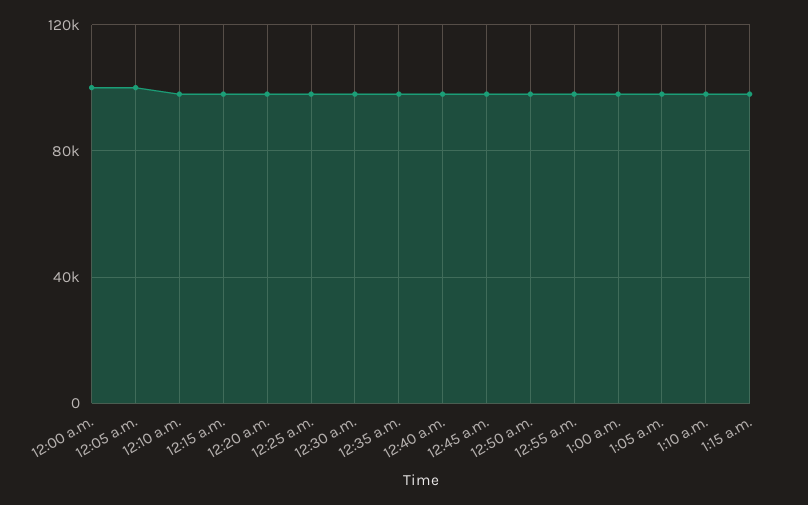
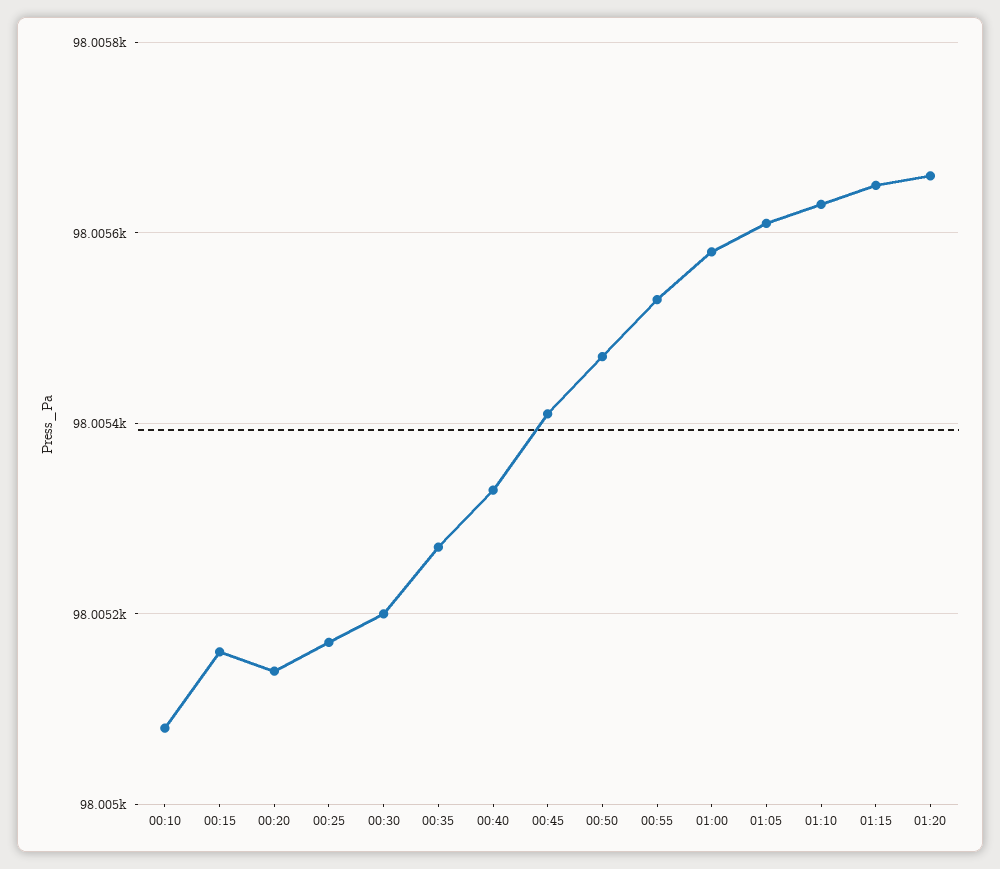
12:00 a.m.: 100000 -> none
12:05 a.m.: 100000 -> none
01:20: none -> 98005.65

